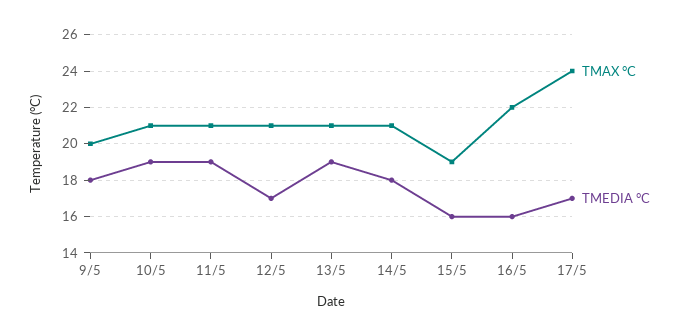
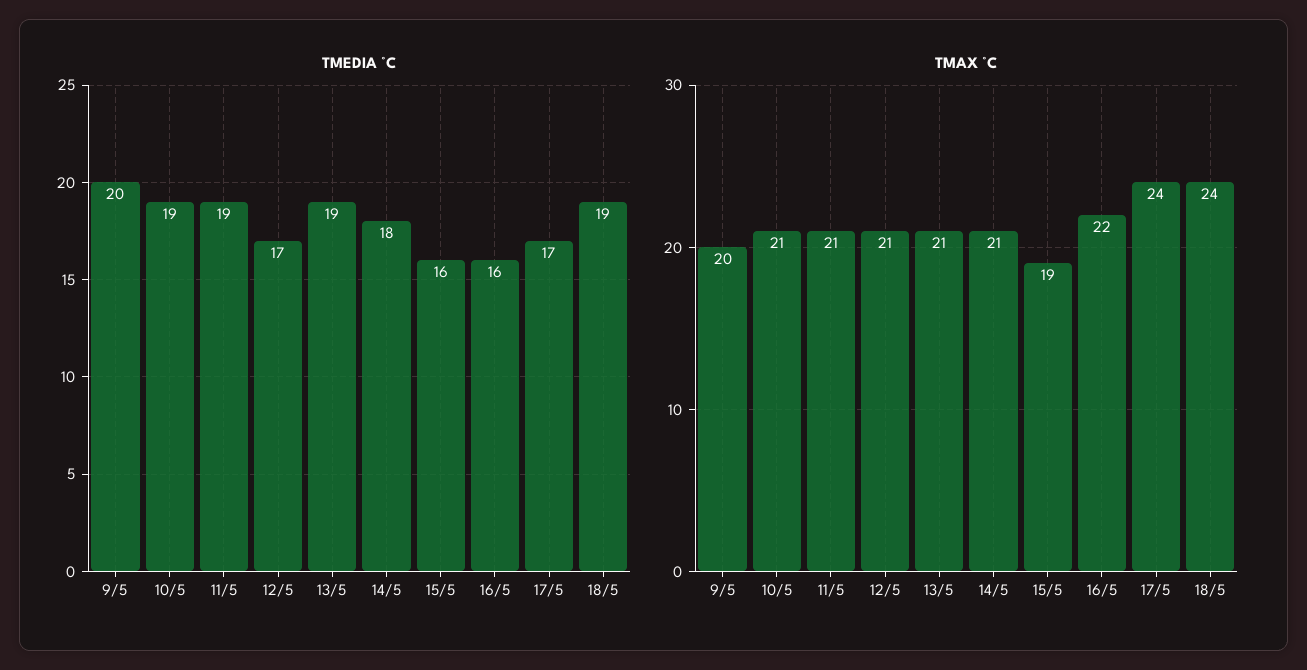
TMEDIA °C, 9/5: 18 -> 20
TMEDIA °C, 18/5: none -> 19
TMAX °C, 18/5: none -> 24

